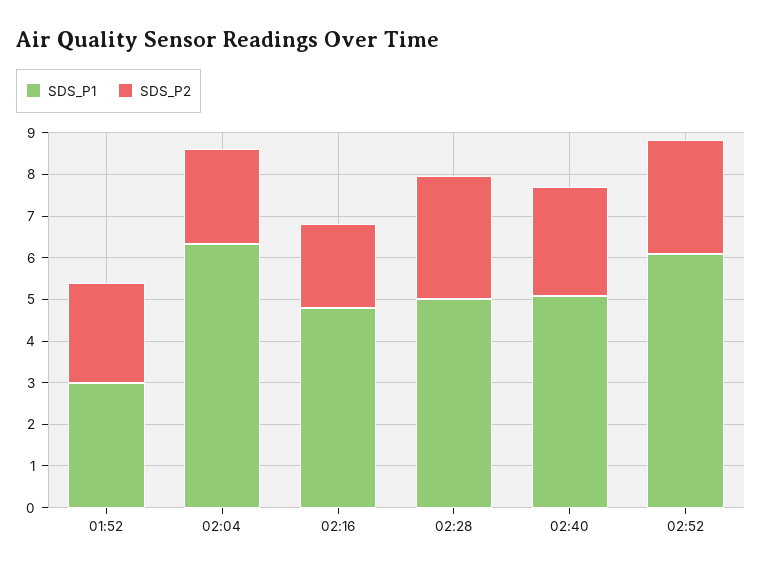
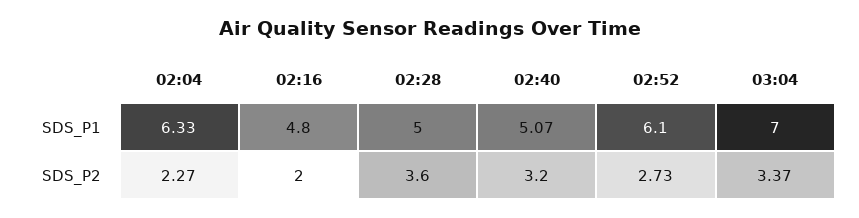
SDS_P1, 01:52: 3 -> none
SDS_P2, 01:52: 2.4 -> none
SDS_P2, 02:28: 3 -> 3.6
SDS_P2, 02:40: 2.6 -> 3.2
SDS_P1, 03:04: none -> 7
SDS_P2, 03:04: none -> 3.37

